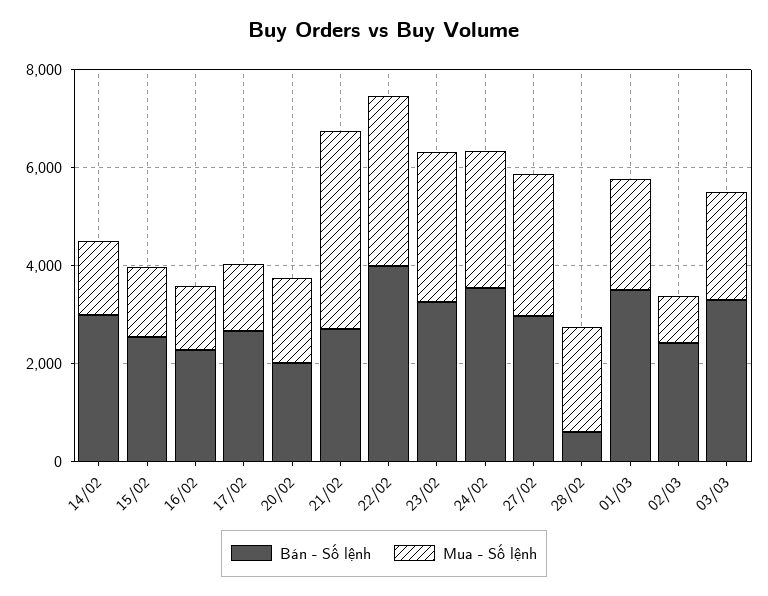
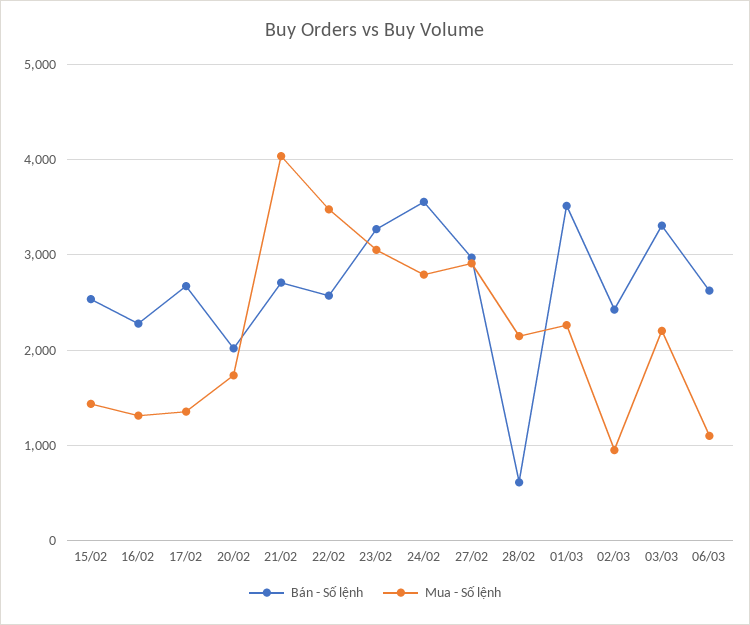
Bán - Số lệnh, 14/02: 3000 -> none
Mua - Số lệnh, 14/02: 1500 -> none
Bán - Số lệnh, 22/02: 4000 -> 2600
Bán - Số lệnh, 06/03: none -> 2600
Mua - Số lệnh, 06/03: none -> 1100

